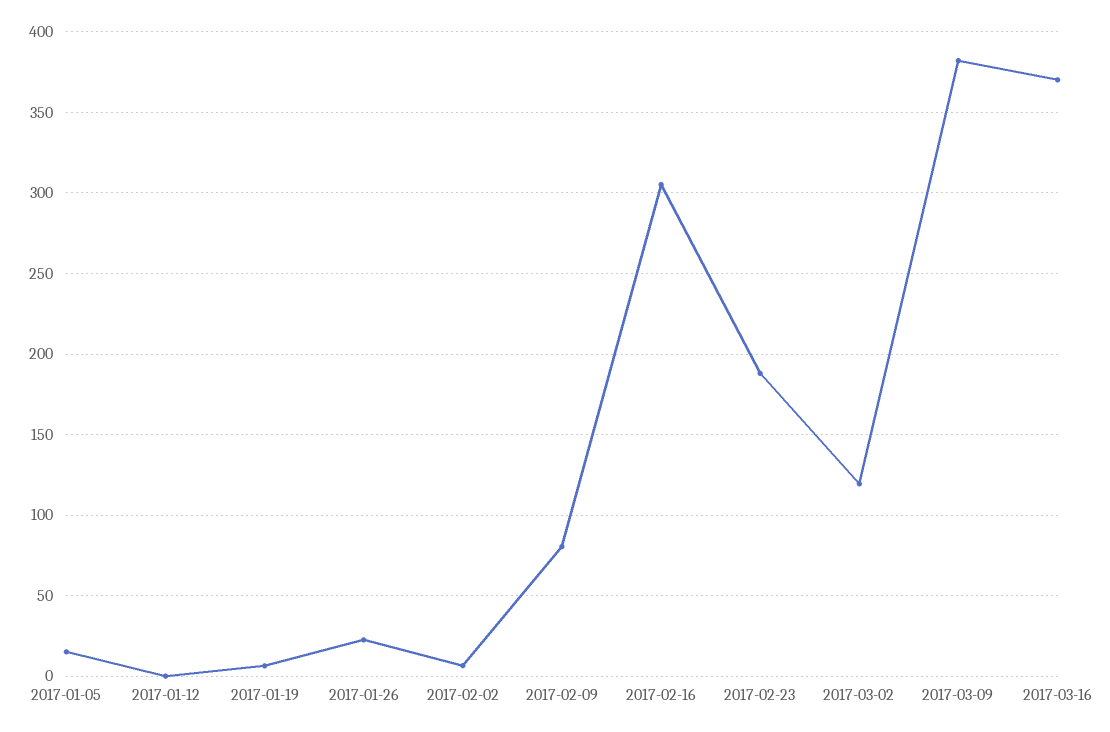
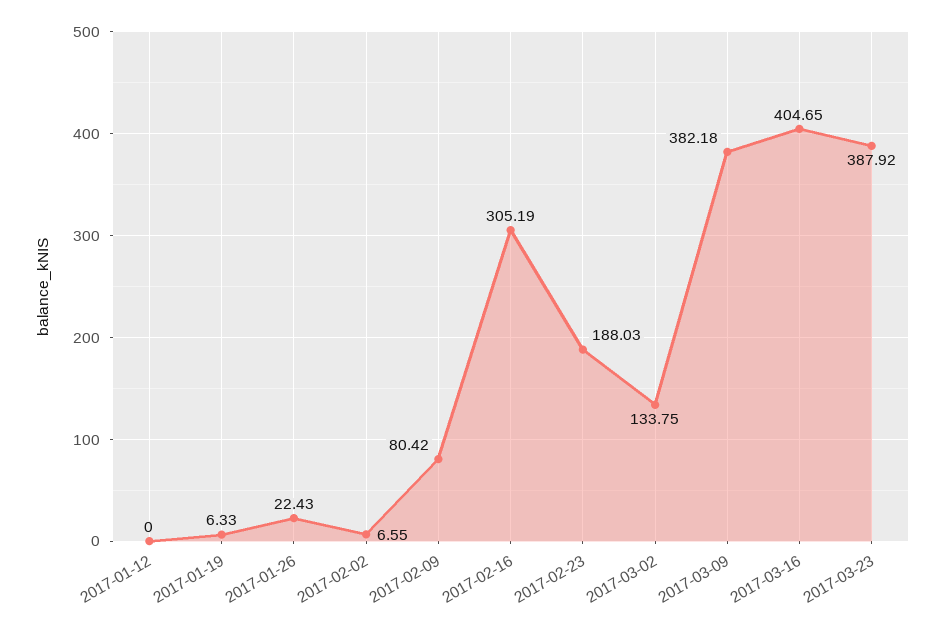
2017-01-05: 15 -> none
2017-03-02: 120 -> 133.75
2017-03-16: 370 -> 404.65
2017-03-23: none -> 387.92

